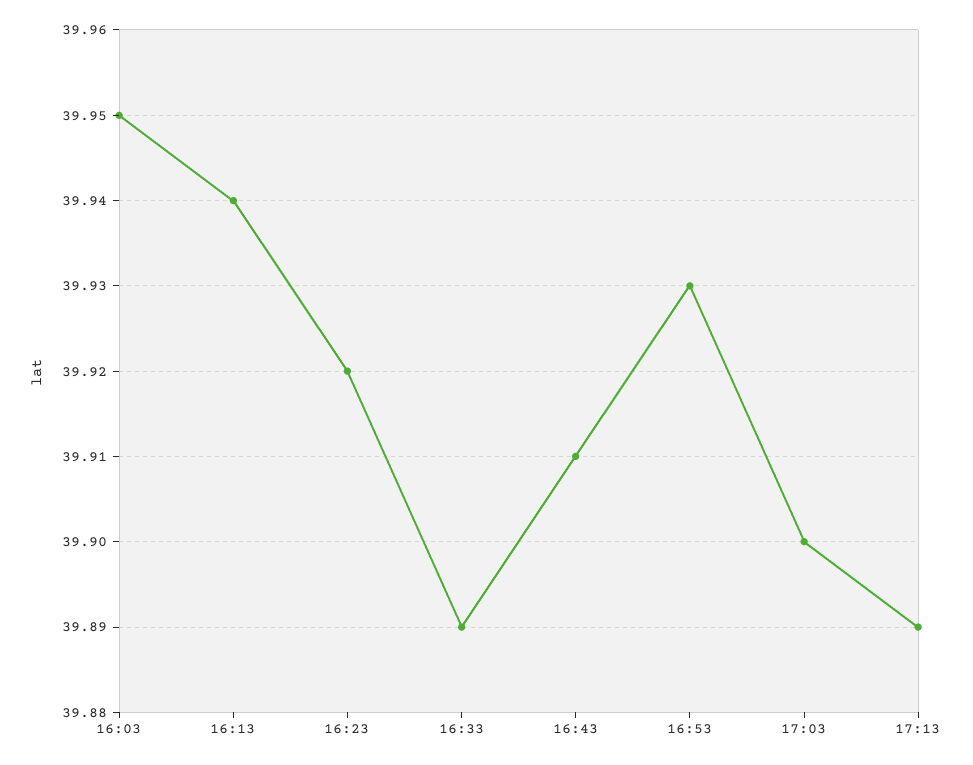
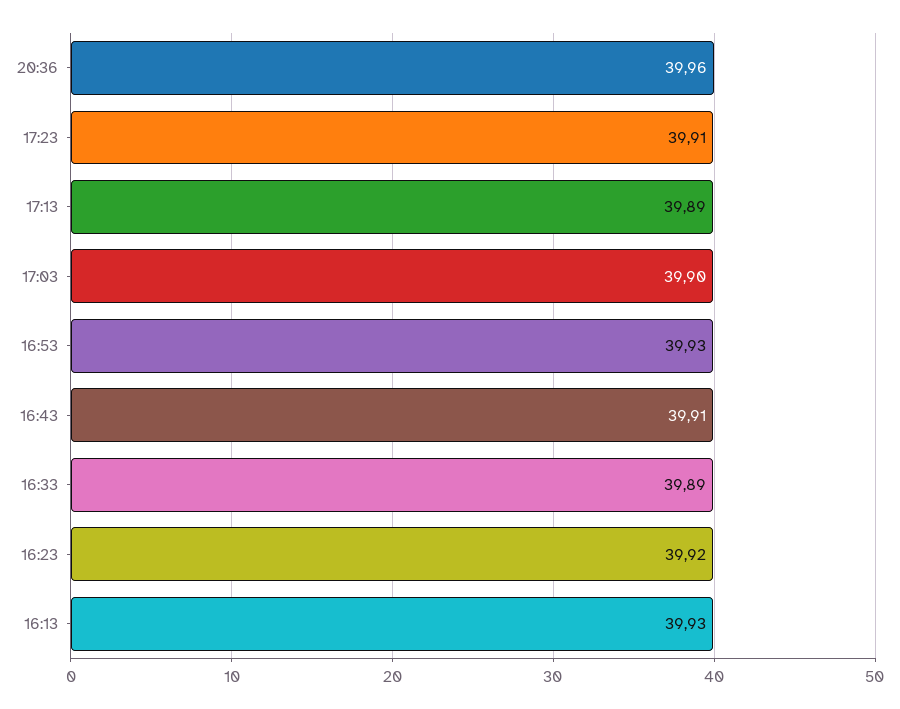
16:03: 39.95 -> none
16:13: 39.94 -> 39.93
20:36: none -> 39.96
17:23: none -> 39.91

